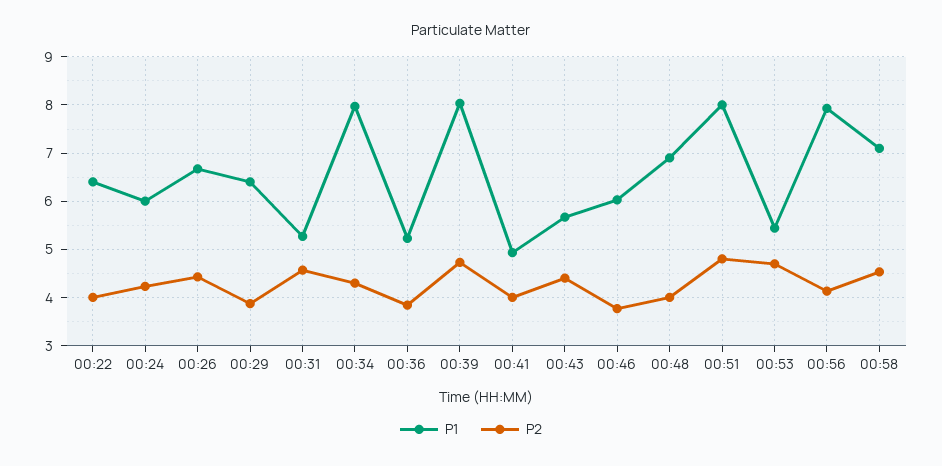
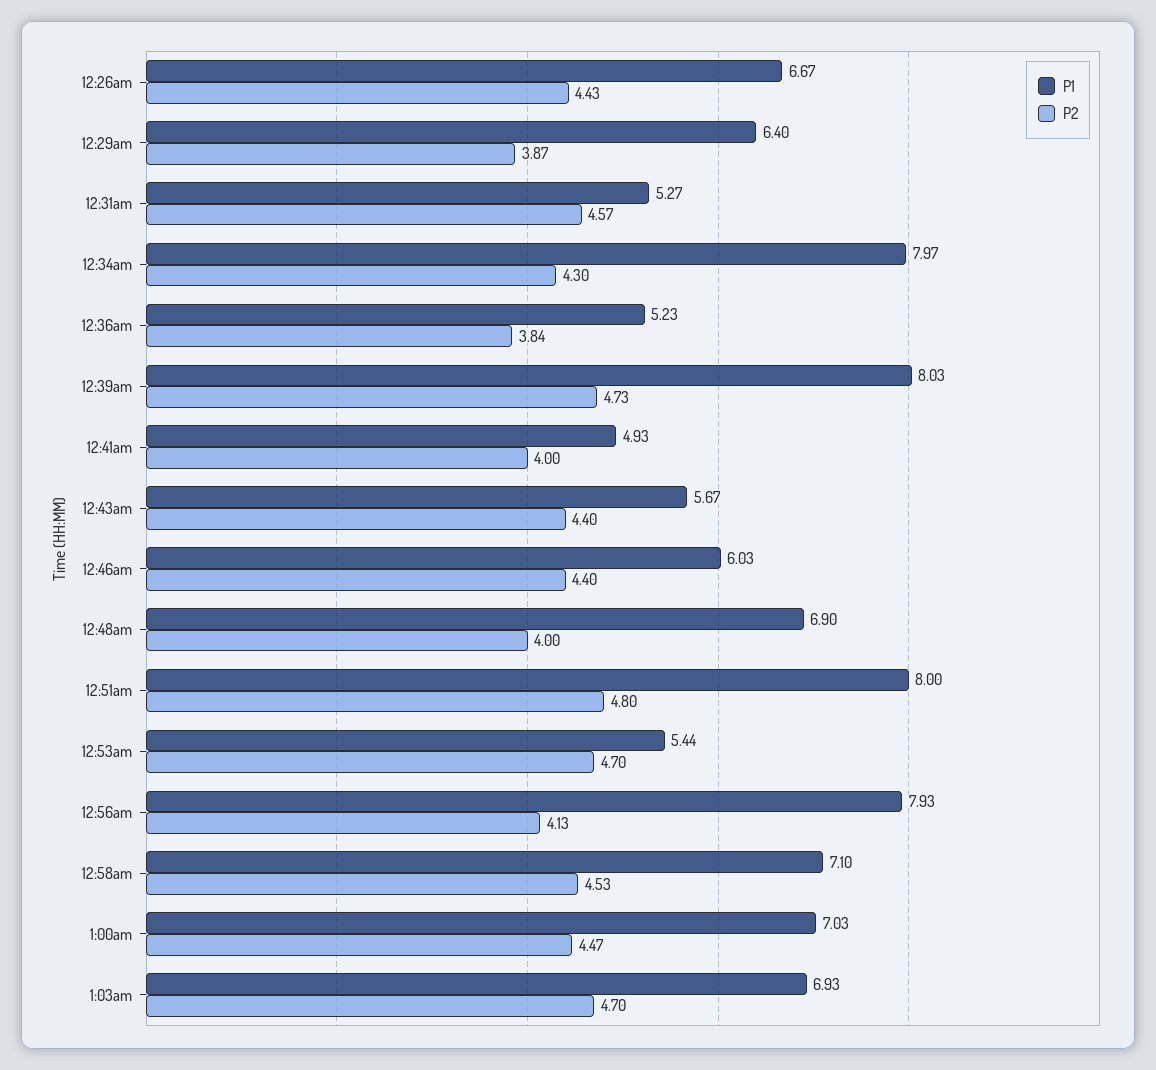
P1, 00:22: 6.4 -> none
P2, 00:22: 4 -> none
P1, 00:24: 6 -> none
P2, 00:24: 4.2 -> none
P2, 00:46: 3.8 -> 4.4
P1, 1:00am: none -> 7.03
P2, 1:00am: none -> 4.47
P1, 1:03am: none -> 6.93
P2, 1:03am: none -> 4.7

